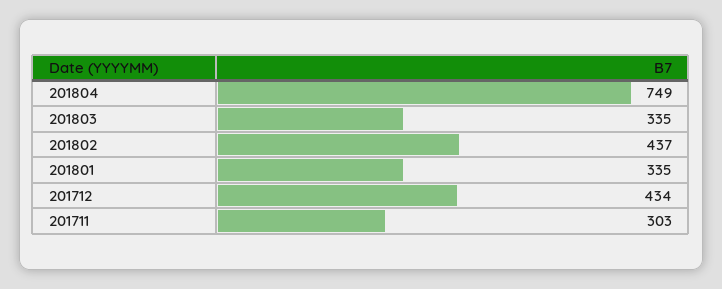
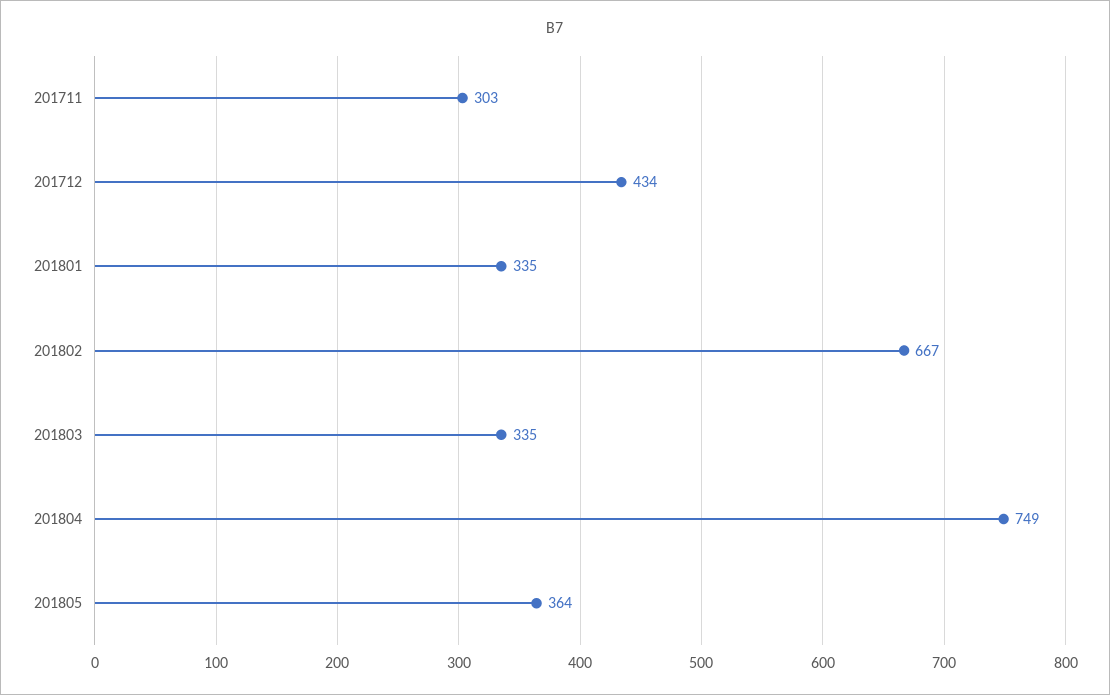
201802: 437 -> 667
201805: none -> 364

